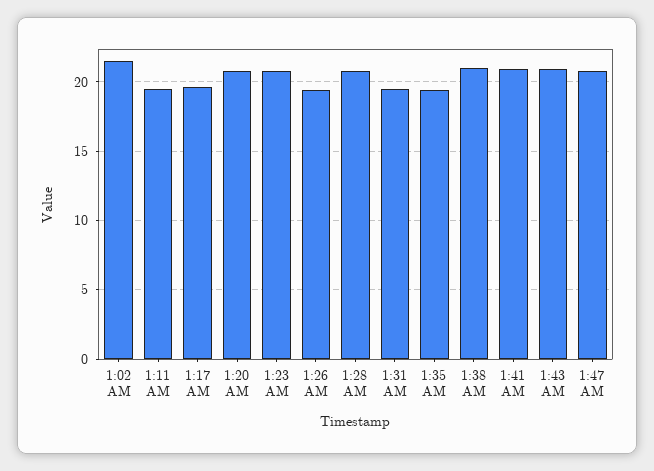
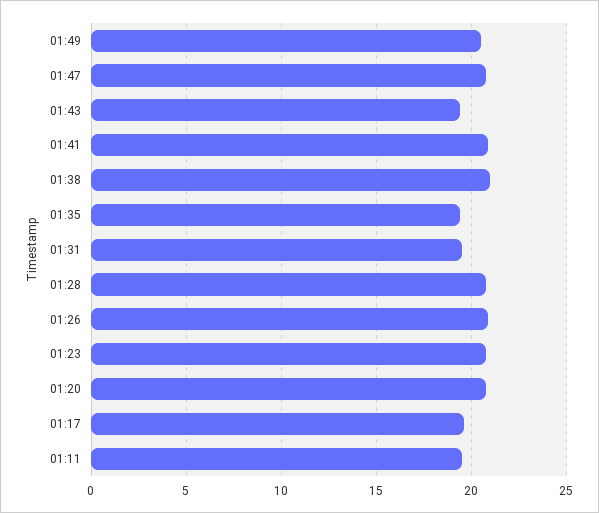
1:02 AM: 21.5 -> none
1:26 AM: 19.5 -> 21
1:43 AM: 21 -> 19.5
01:49: none -> 20.5

